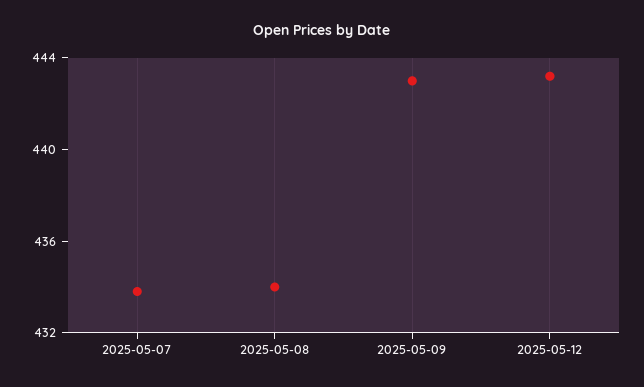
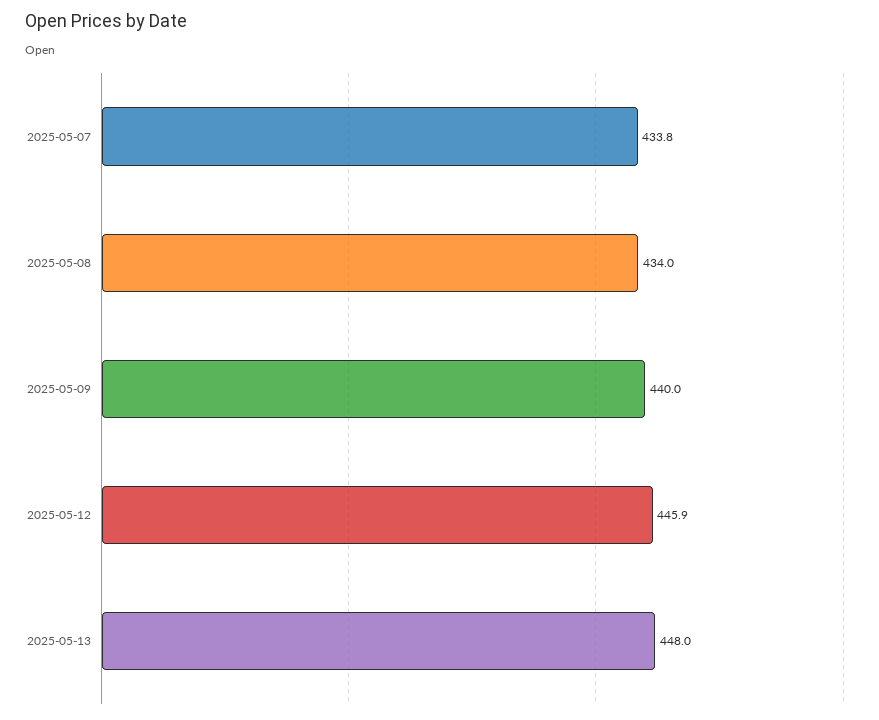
2025-05-09: 443 -> 440
2025-05-12: 443 -> 445.9
2025-05-13: none -> 448

